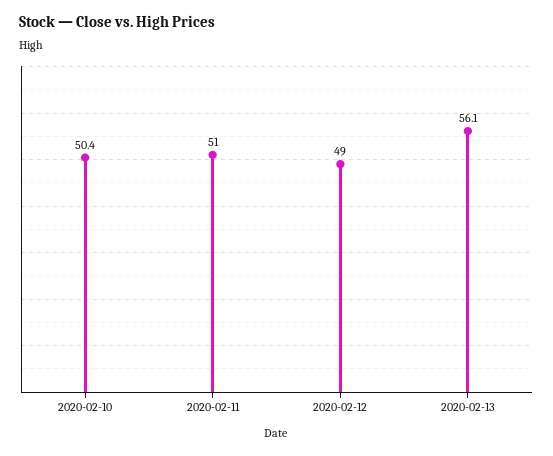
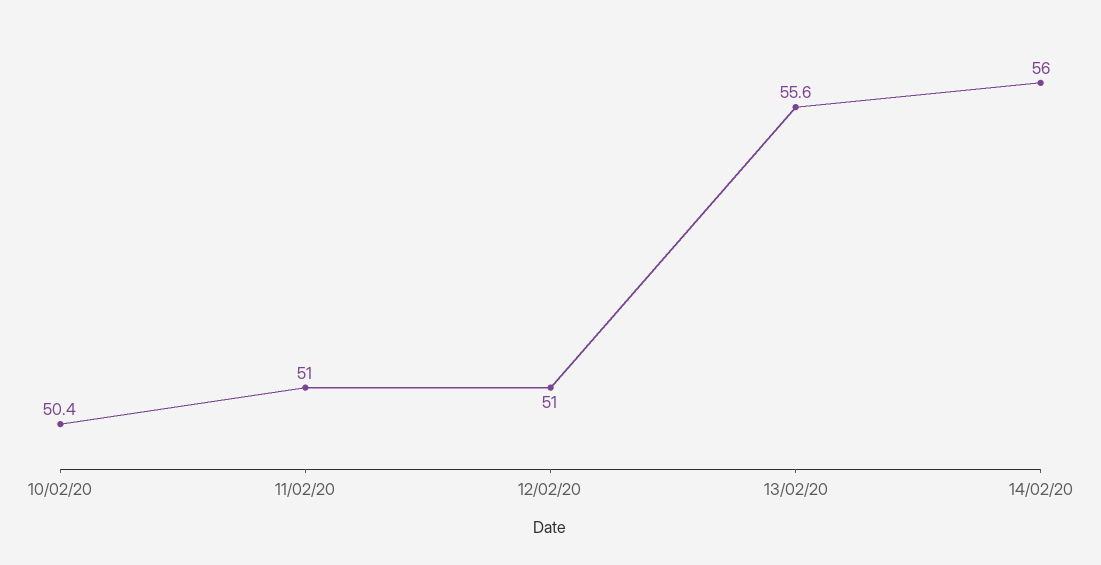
2020-02-12: 49 -> 51
2020-02-13: 56.1 -> 55.6
14/02/20: none -> 56

